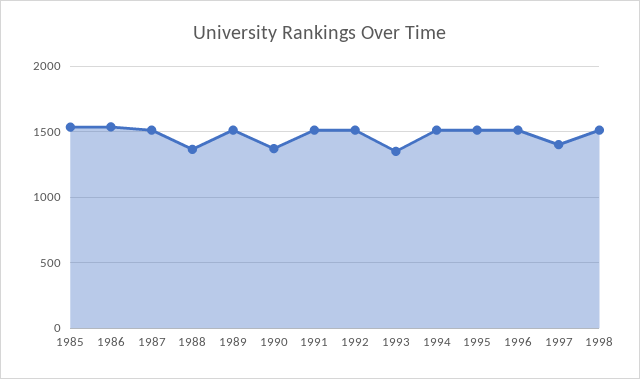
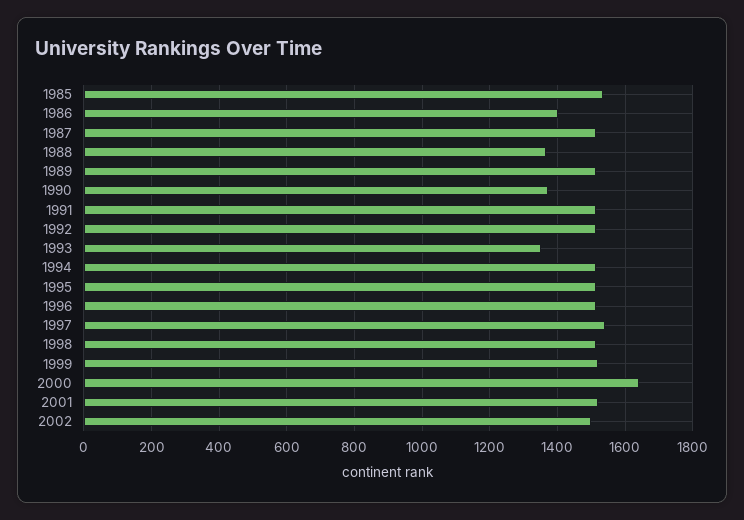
1986: 1550 -> 1400
1997: 1400 -> 1540
1999: none -> 1520
2000: none -> 1640
2001: none -> 1520
2002: none -> 1500

